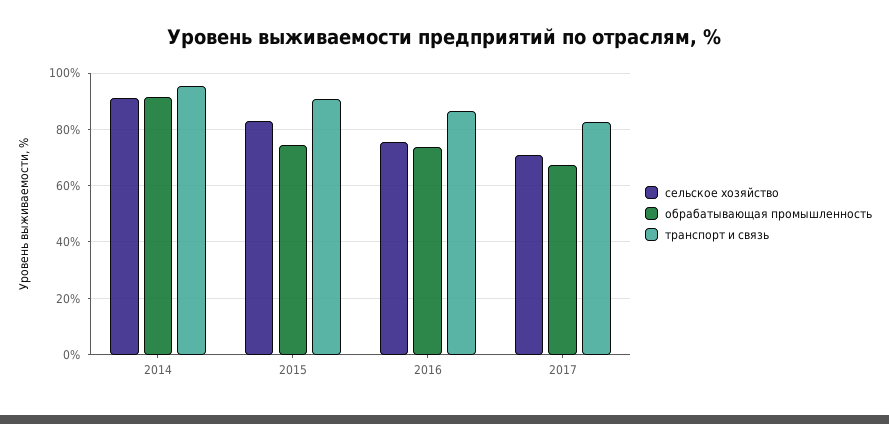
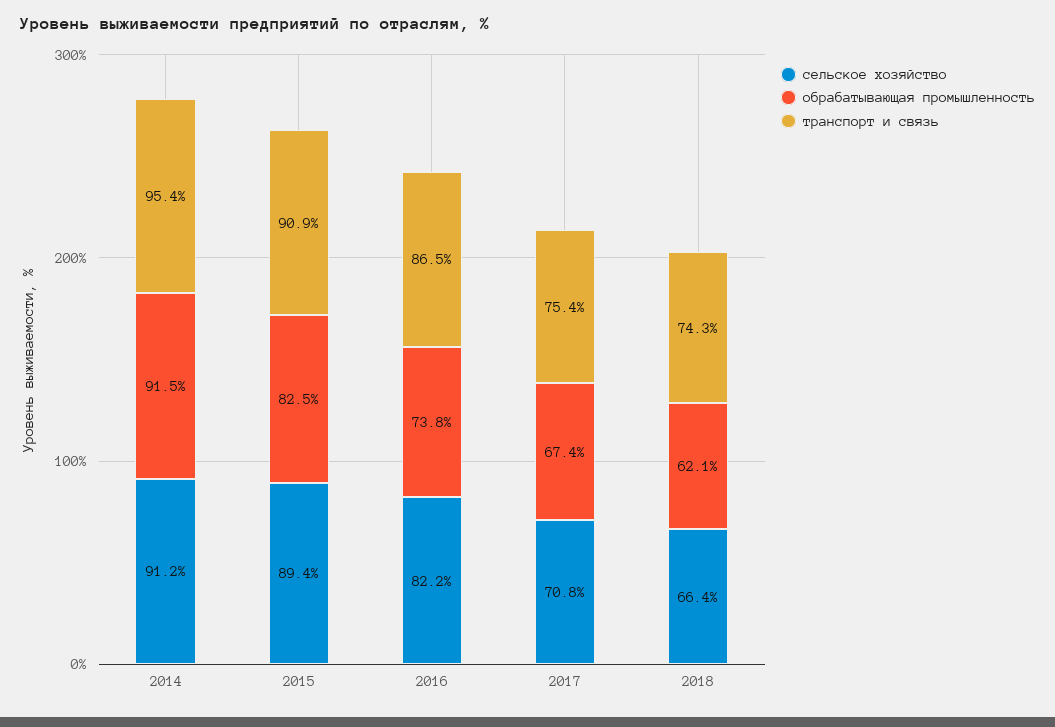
сельское хозяйство, 2015: 82.5 -> 89.4
обрабатывающая промышленность, 2015: 75 -> 82.5
сельское хозяйство, 2016: 75 -> 82.2
транспорт и связь, 2017: 82.5 -> 75.4
сельское хозяйство, 2018: none -> 66.4
обрабатывающая промышленность, 2018: none -> 62.1
транспорт и связь, 2018: none -> 74.3

